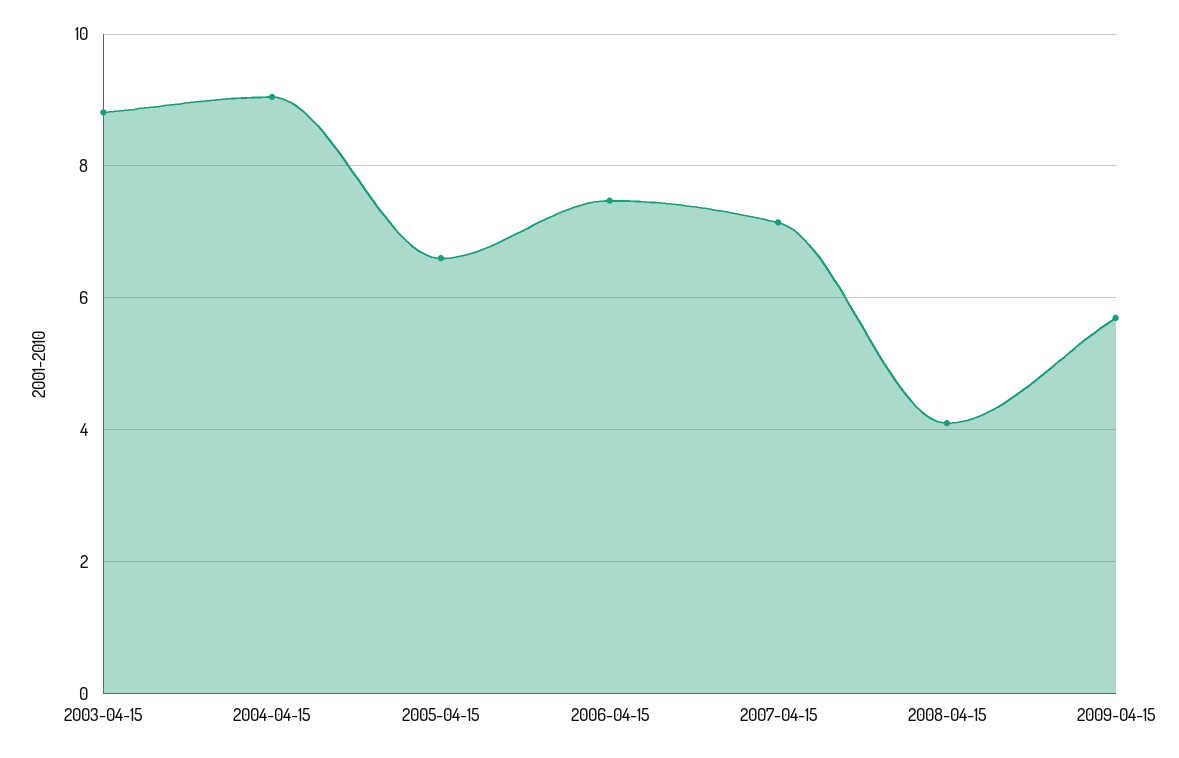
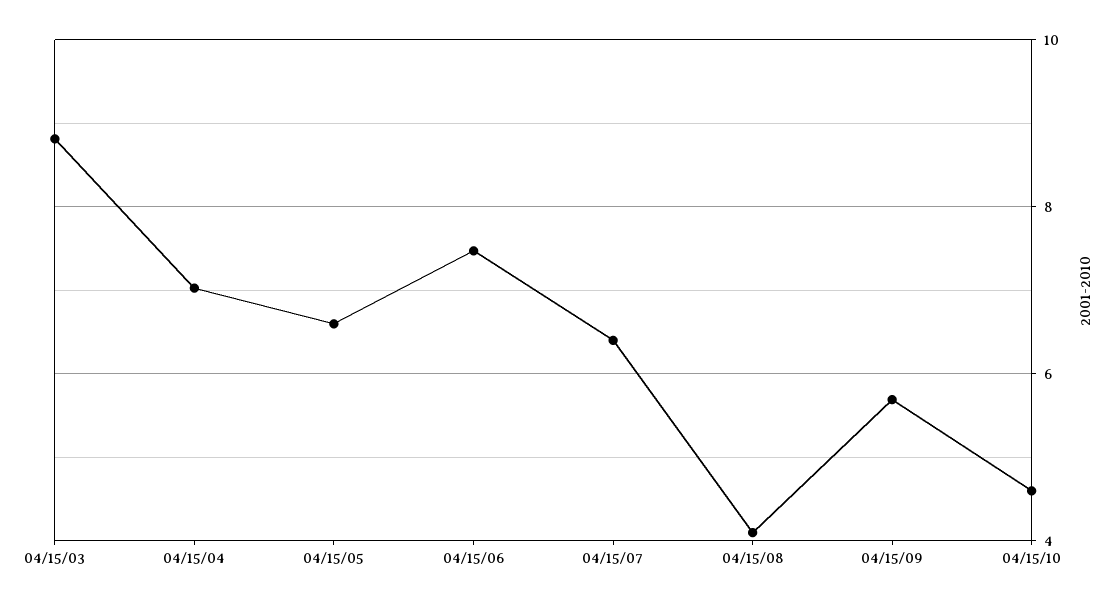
2004-04-15: 9 -> 7
2007-04-15: 7.2 -> 6.4
04/15/10: none -> 4.6

